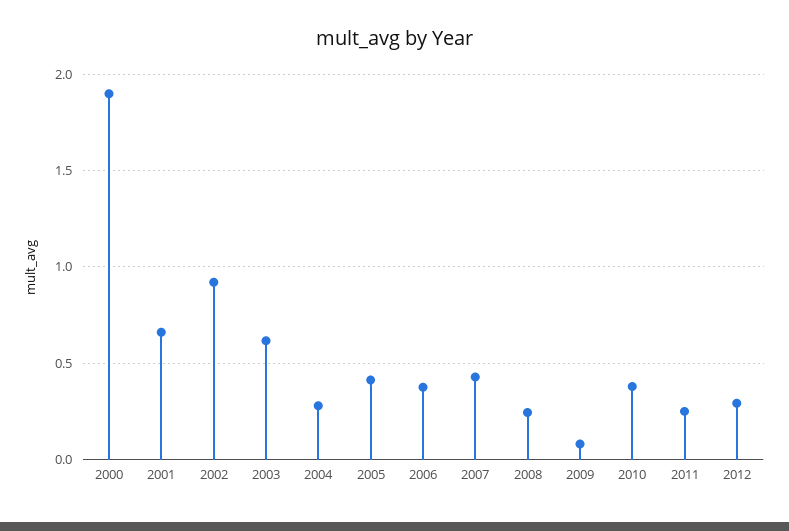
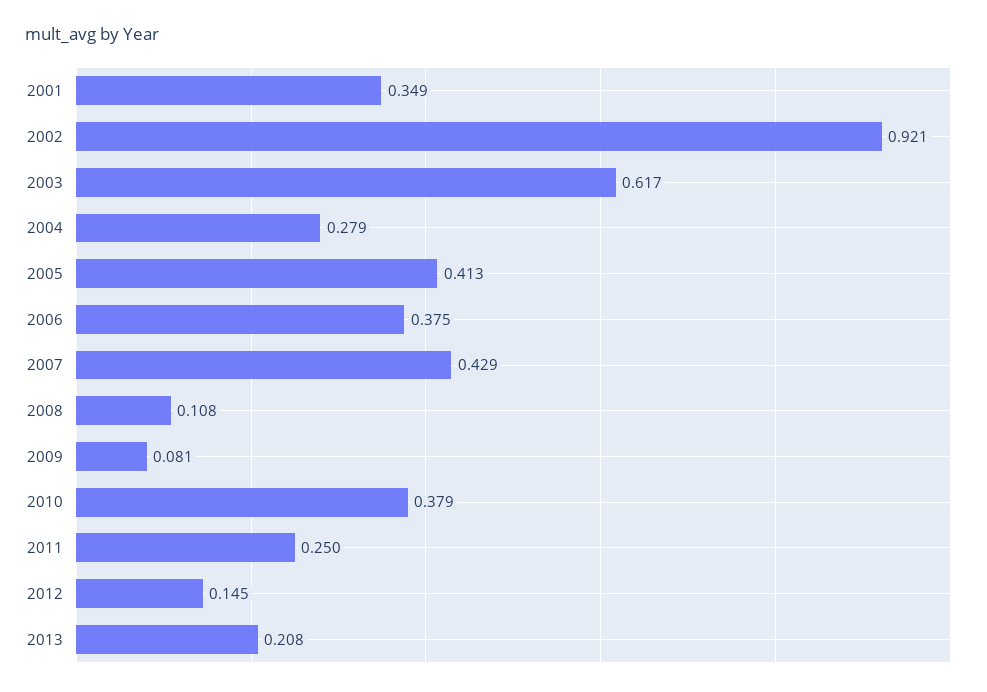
2000: 1.9 -> none
2001: 0.65 -> 0.349
2008: 0.25 -> 0.108
2012: 0.3 -> 0.145
2013: none -> 0.208

